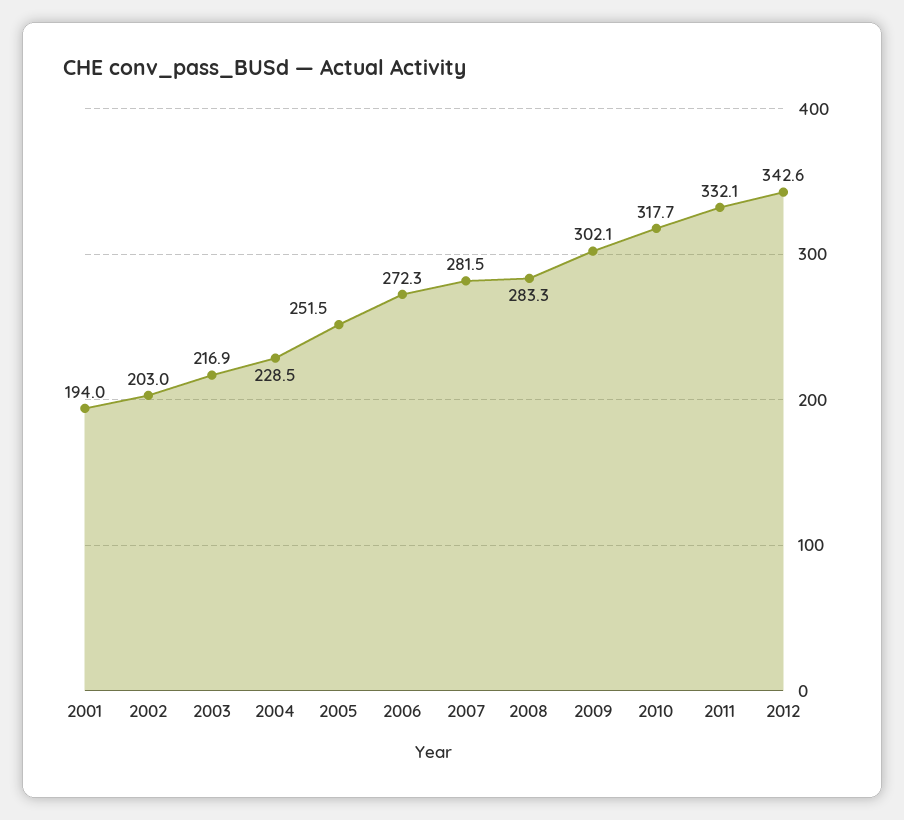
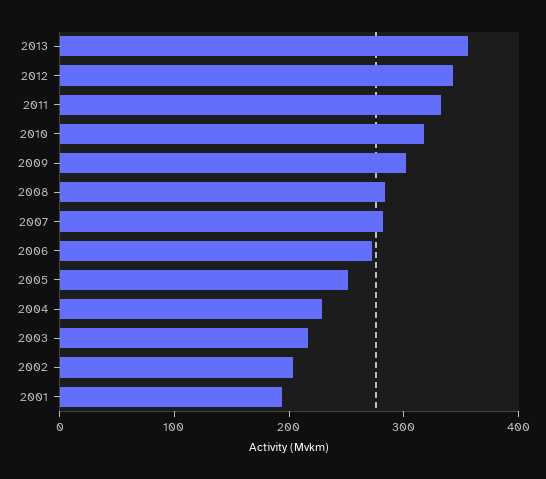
2013: none -> 360

